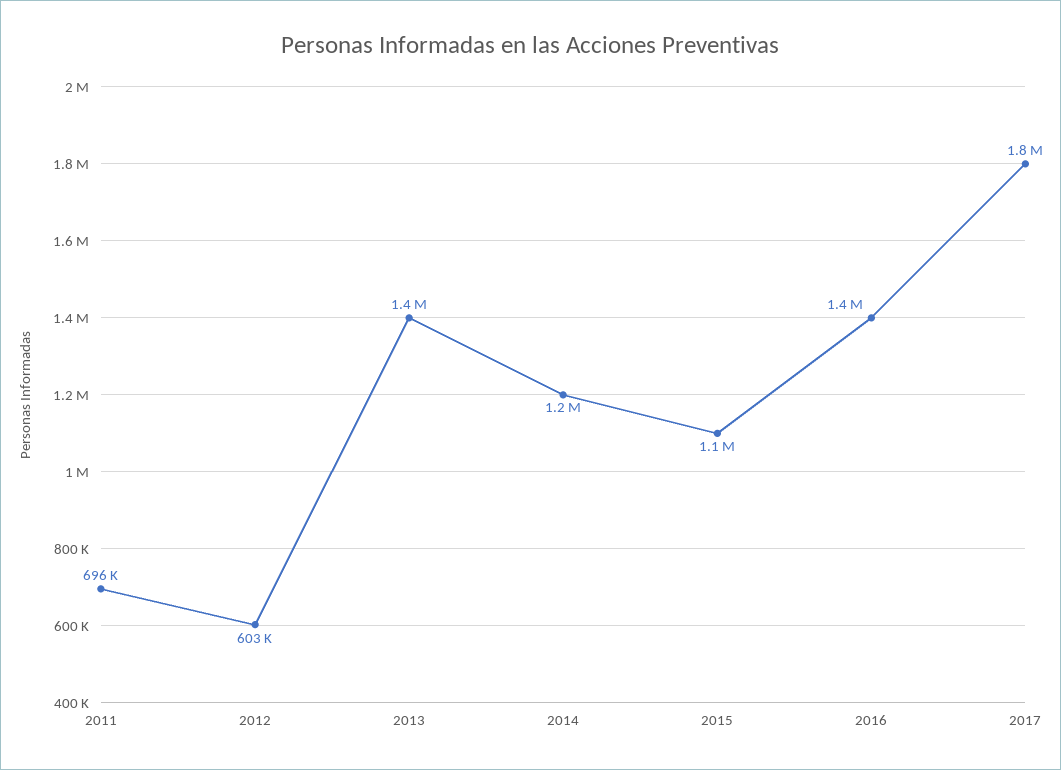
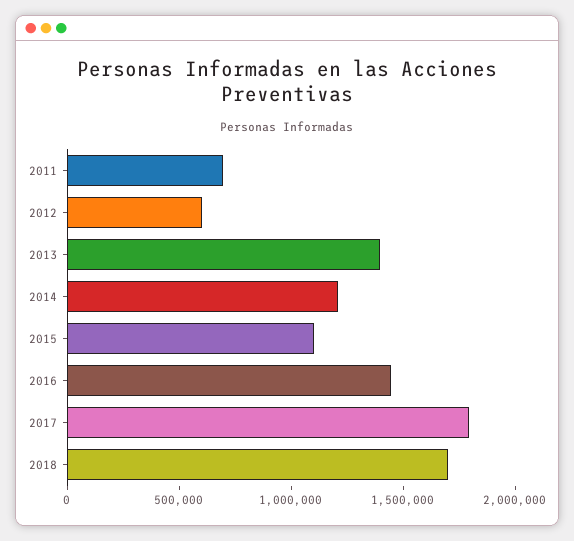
2018: none -> 1700000

